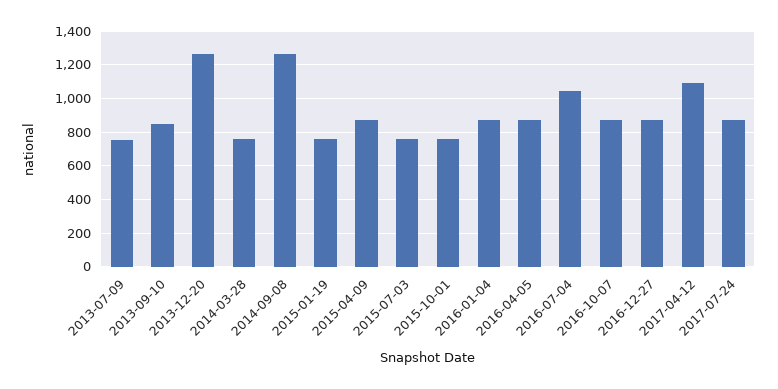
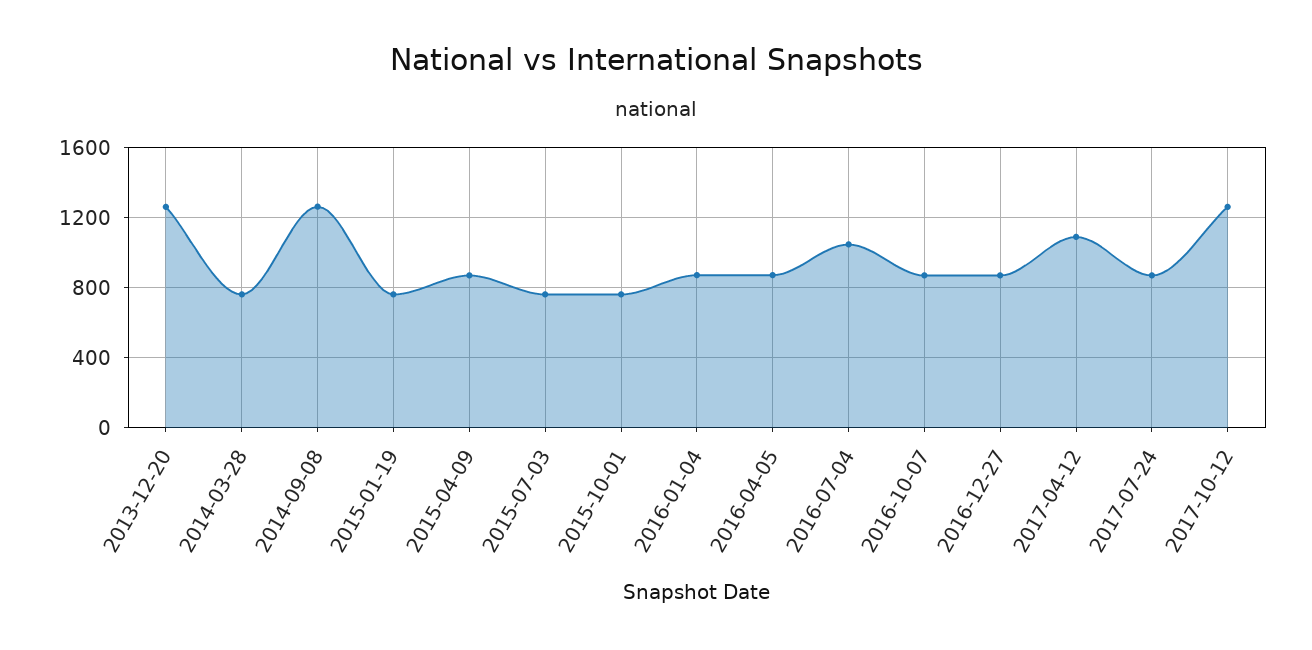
2013-07-09: 750 -> none
2013-09-10: 850 -> none
2017-10-12: none -> 1250

